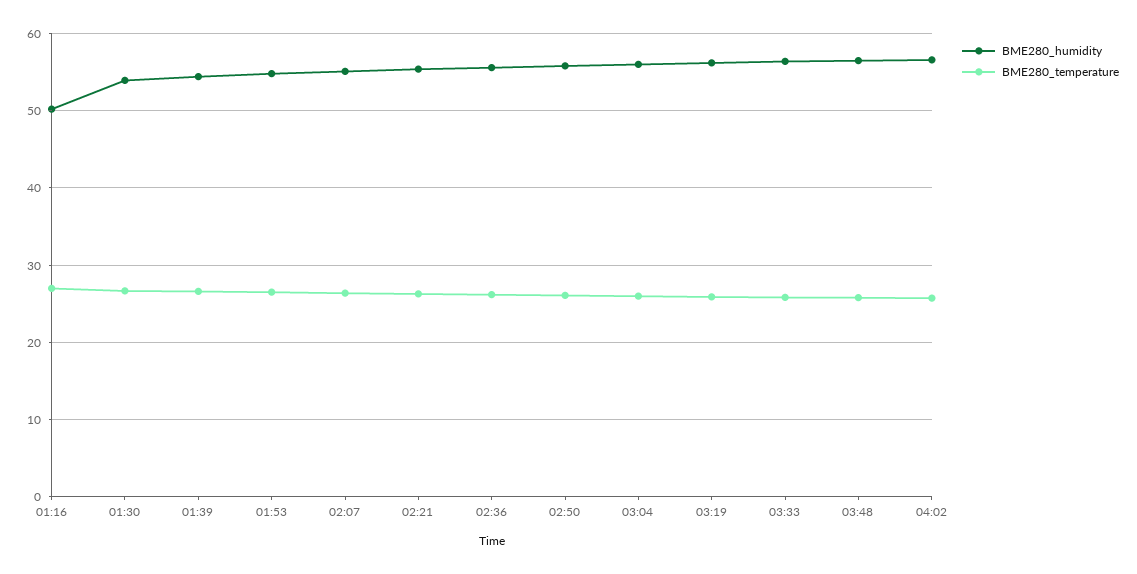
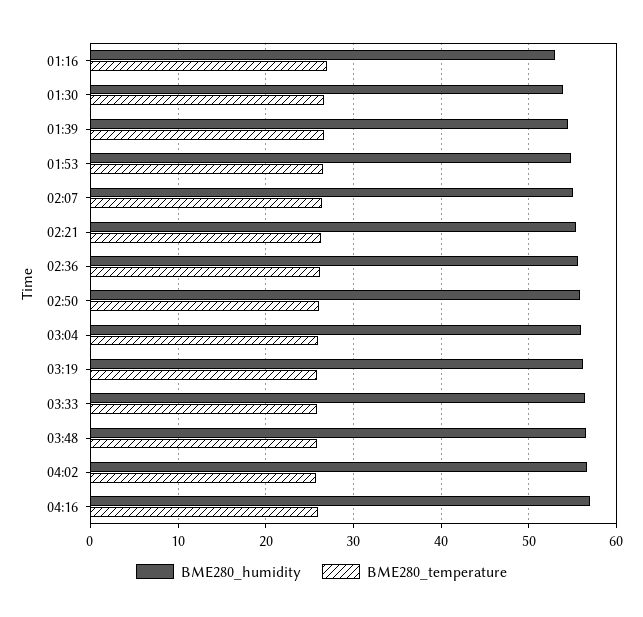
BME280_humidity, 01:16: 50 -> 53
BME280_humidity, 04:16: none -> 57
BME280_temperature, 04:16: none -> 26

